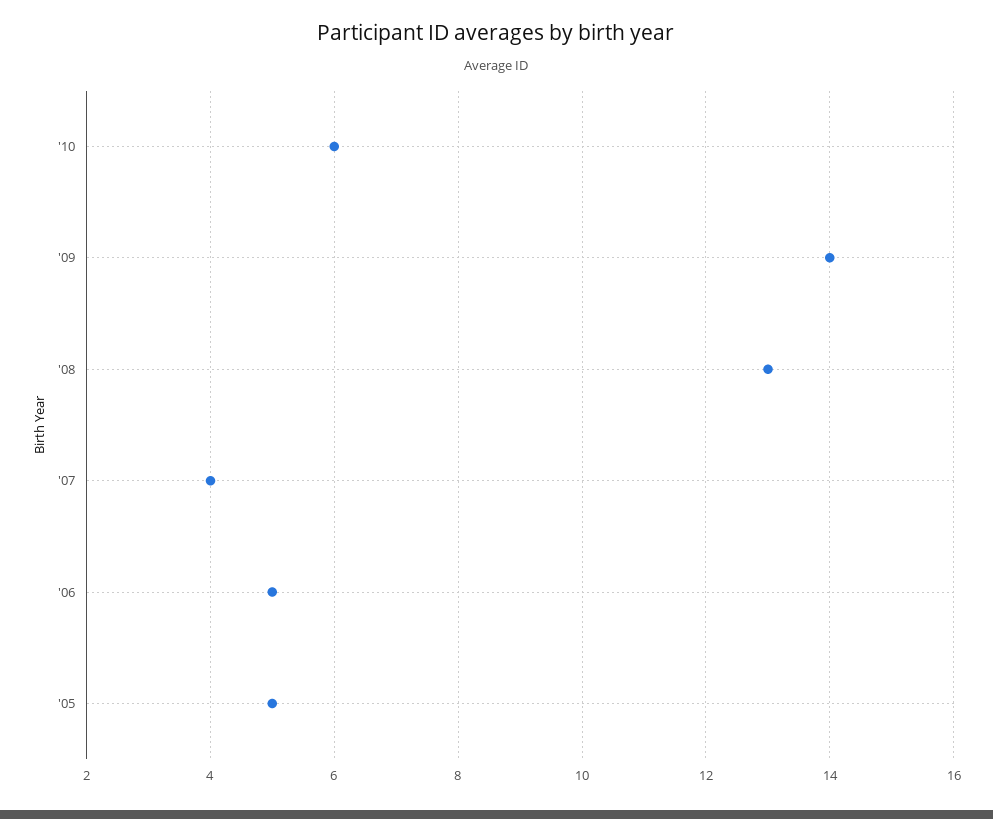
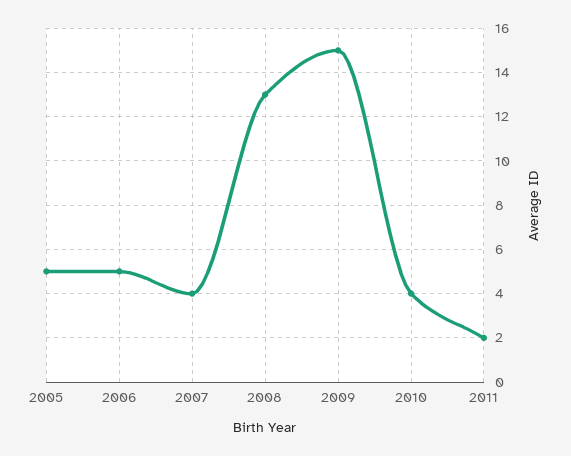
'10: 6 -> 4
'09: 14 -> 15
2011: none -> 2

